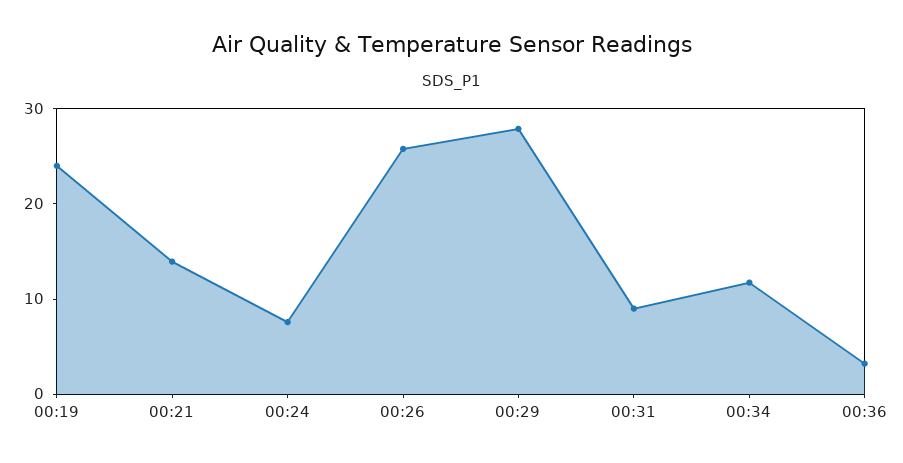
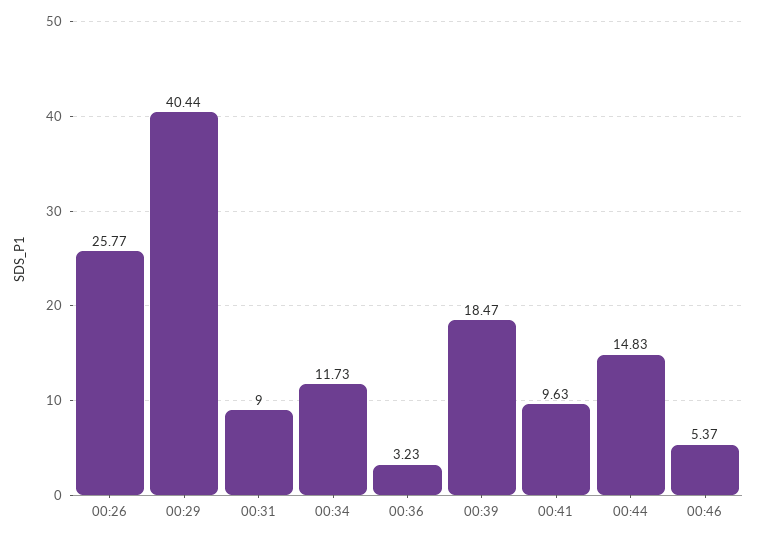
00:19: 24 -> none
00:21: 14 -> none
00:24: 8 -> none
00:29: 28 -> 40.44
00:39: none -> 18.47
00:41: none -> 9.63
00:44: none -> 14.83
00:46: none -> 5.37

